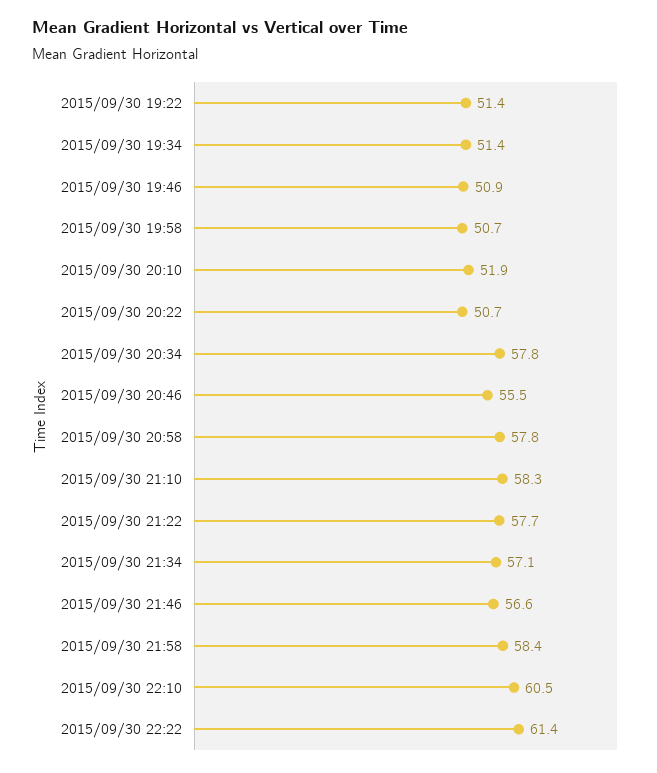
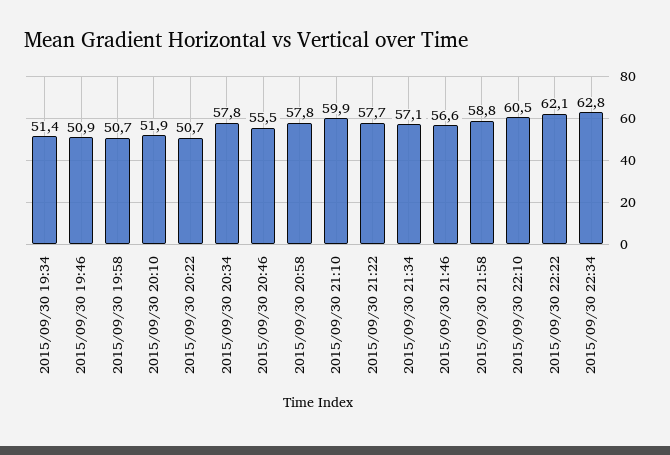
2015/09/30 19:22: 51.4 -> none
2015/09/30 21:10: 58.3 -> 59.9
2015/09/30 21:58: 58.4 -> 58.8
2015/09/30 22:22: 61.4 -> 62.1
2015/09/30 22:34: none -> 62.8

